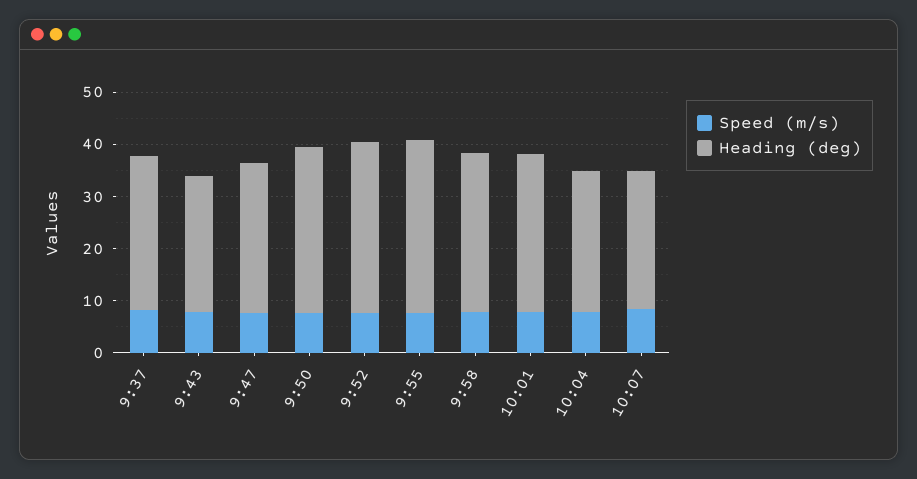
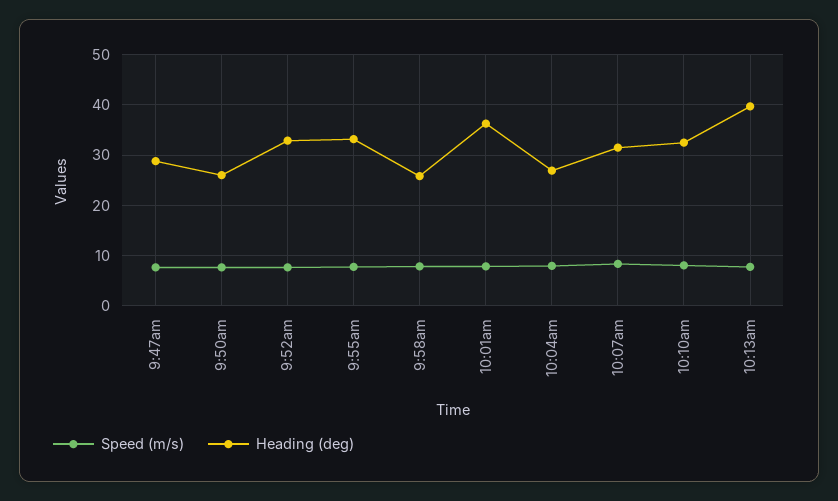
Speed (m/s), 9:37: 8 -> none
Heading (deg), 9:37: 30 -> none
Speed (m/s), 9:43: 8 -> none
Heading (deg), 9:43: 26 -> none
Heading (deg), 9:50: 32 -> 26
Heading (deg), 9:58: 30 -> 26
Heading (deg), 10:01: 30 -> 36
Heading (deg), 10:07: 26 -> 32
Speed (m/s), 10:10am: none -> 8
Heading (deg), 10:10am: none -> 32
Speed (m/s), 10:13am: none -> 8
Heading (deg), 10:13am: none -> 40

